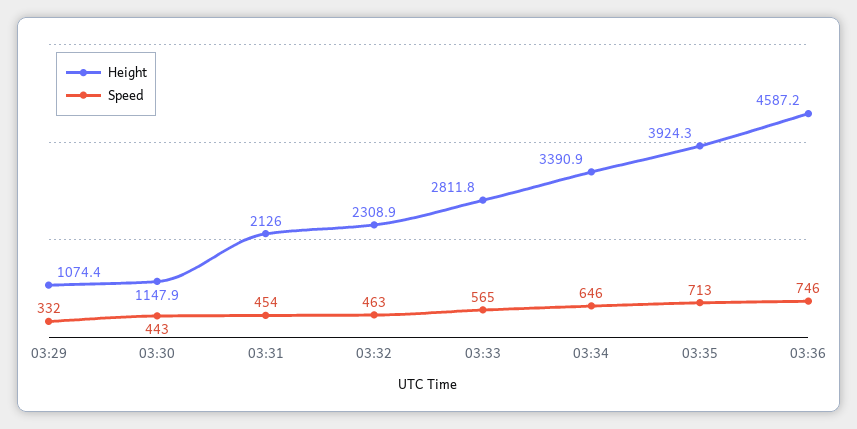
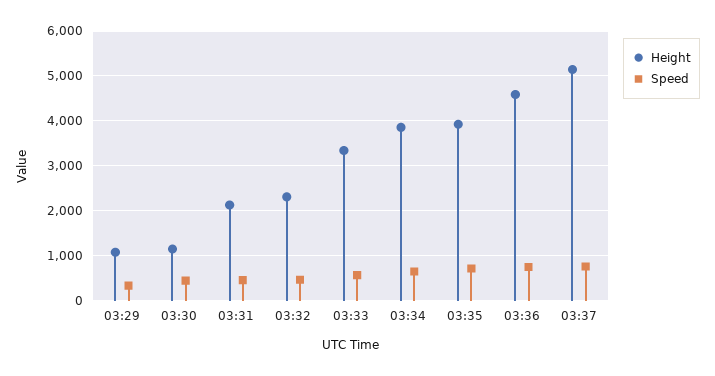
Height, 03:33: 2811.8 -> 3400
Height, 03:34: 3390.9 -> 3800
Height, 03:37: none -> 5200
Speed, 03:37: none -> 800

